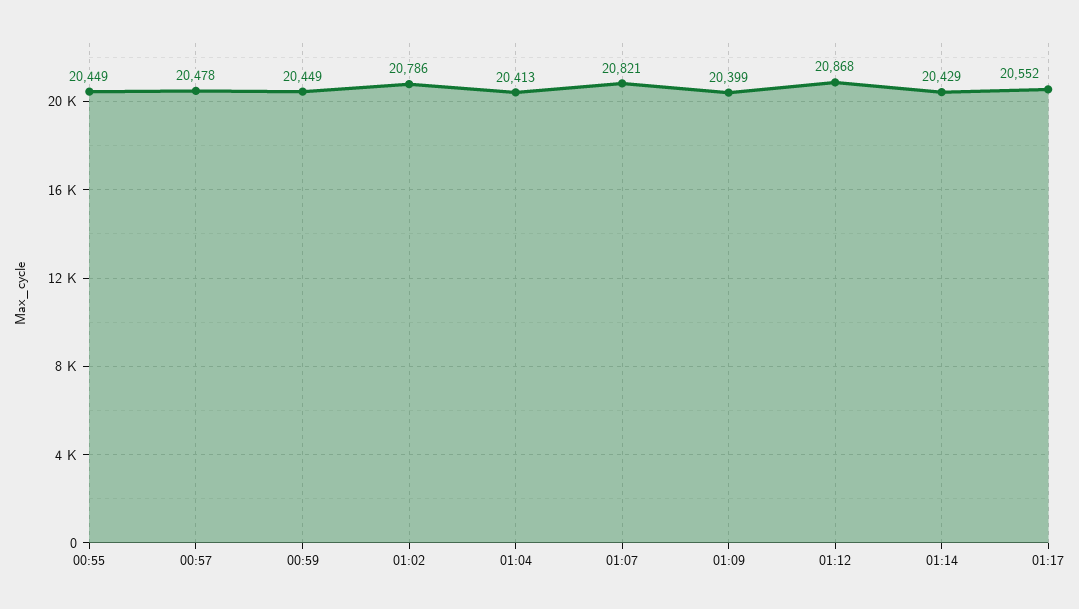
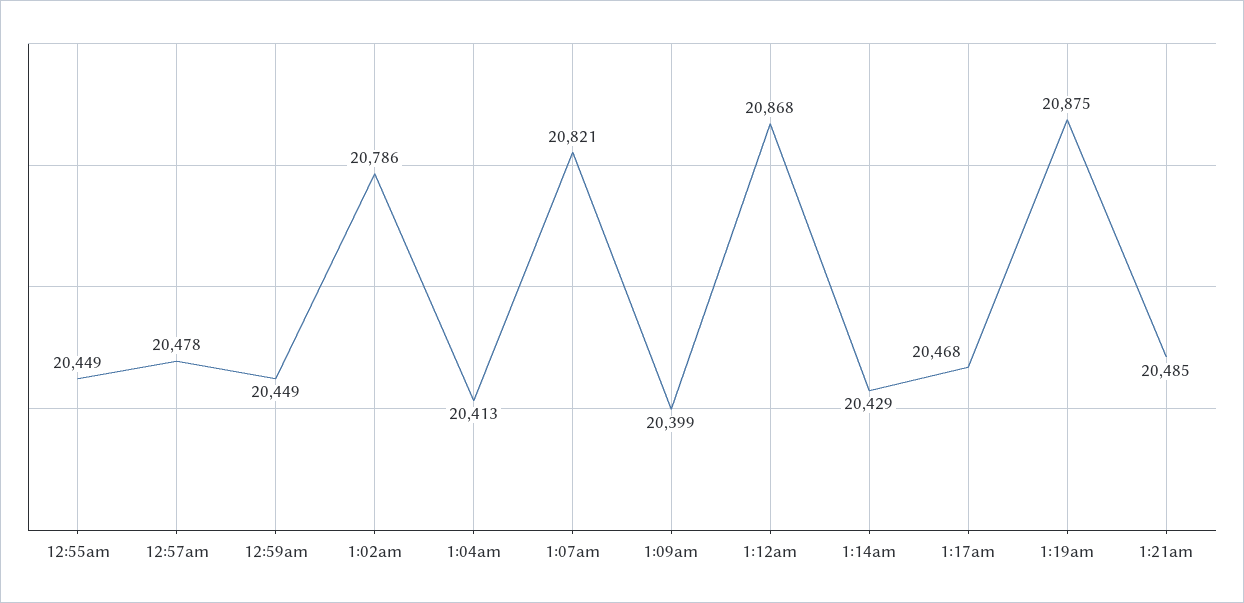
01:17: 20552 -> 20468
1:19am: none -> 20875
1:21am: none -> 20485

